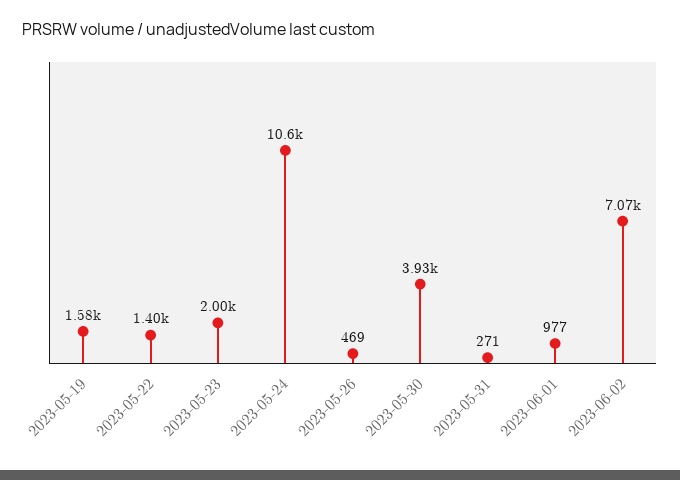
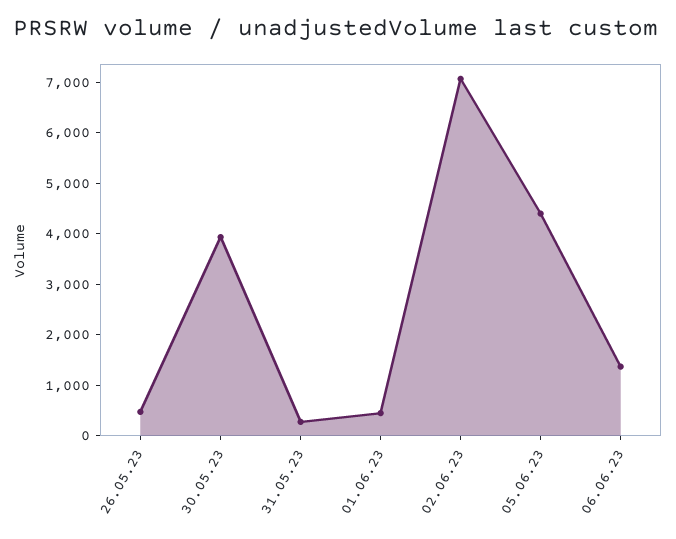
2023-05-19: 1580 -> none
2023-05-22: 1400 -> none
2023-05-23: 2000 -> none
2023-05-24: 10600 -> none
2023-06-01: 977 -> 400
05.06.23: none -> 4400
06.06.23: none -> 1400

